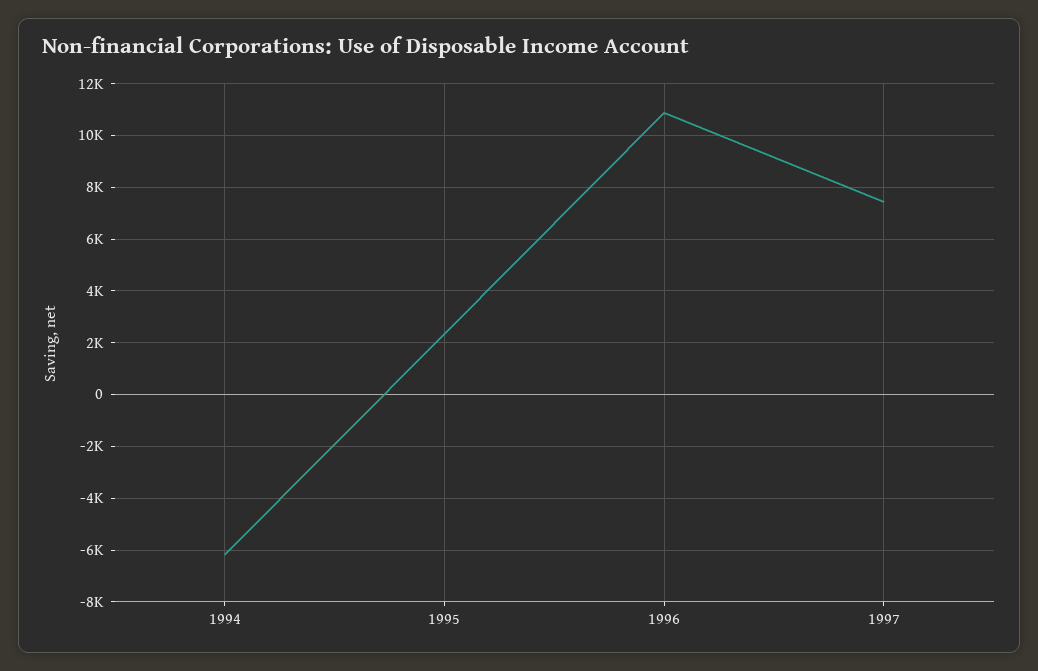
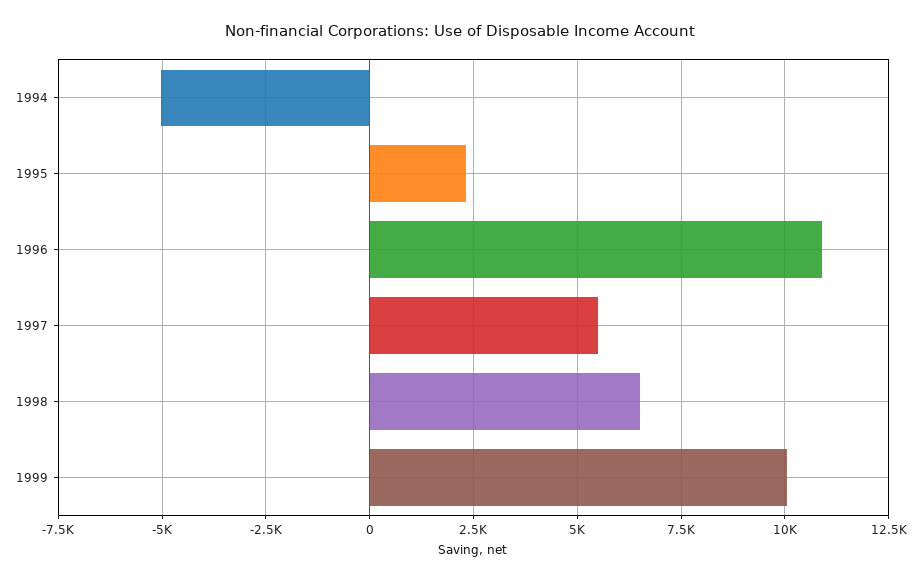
1994: -6250 -> -5000
1997: 7500 -> 5500
1998: none -> 6500
1999: none -> 10000

